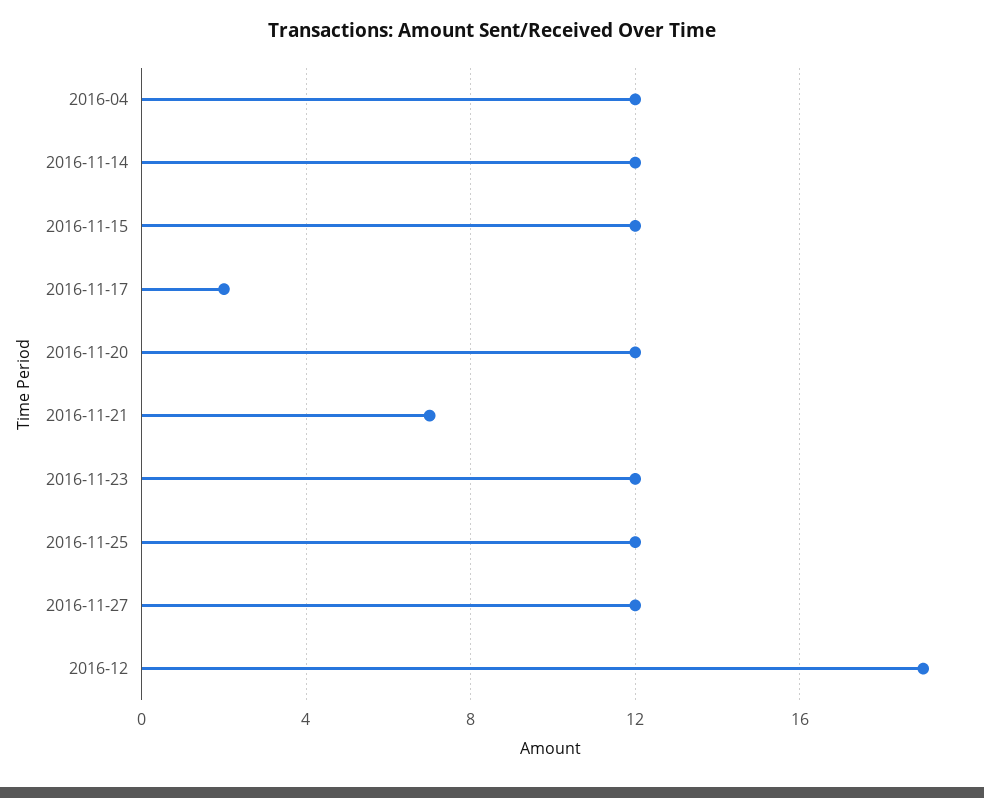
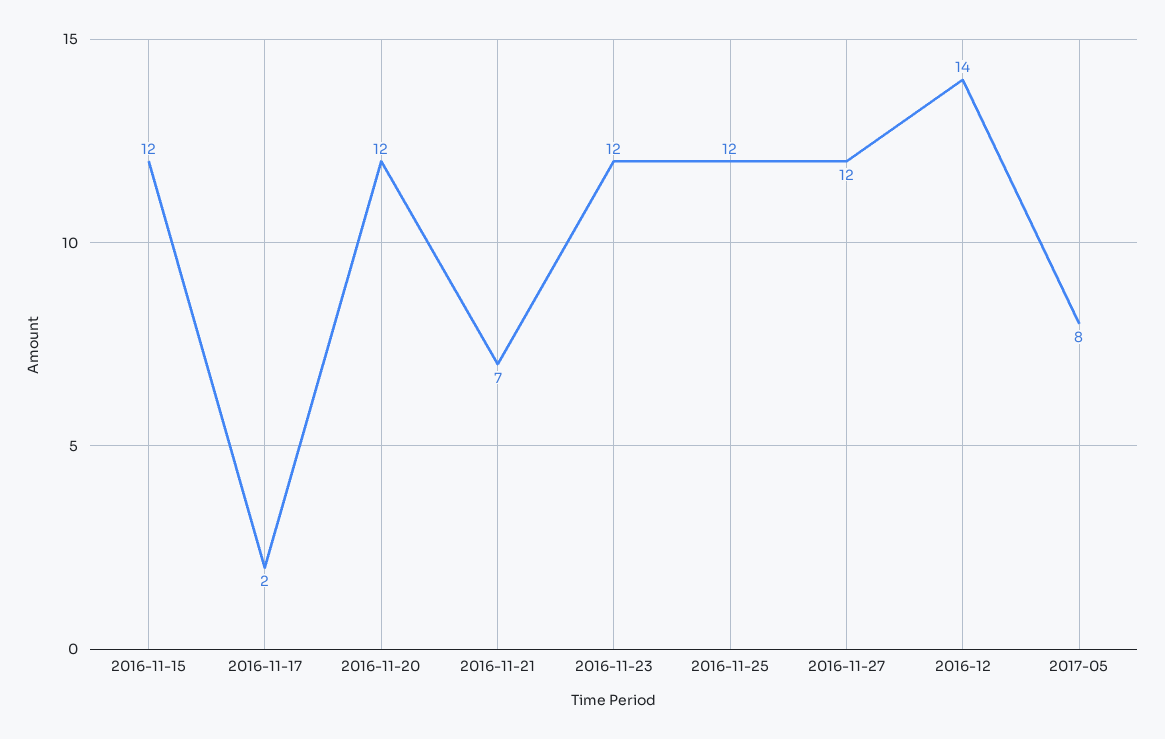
2016-04: 12 -> none
2016-11-14: 12 -> none
2016-12: 19 -> 14
2017-05: none -> 8

